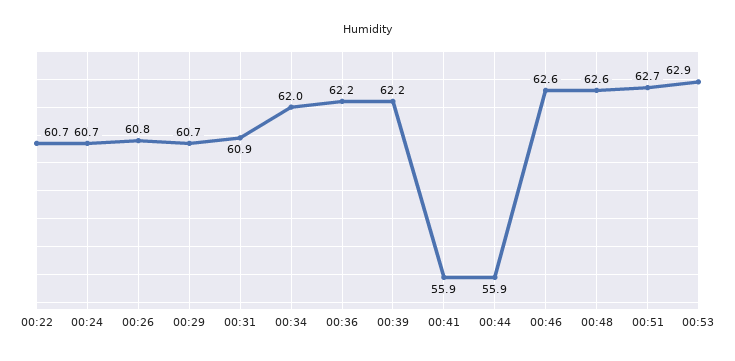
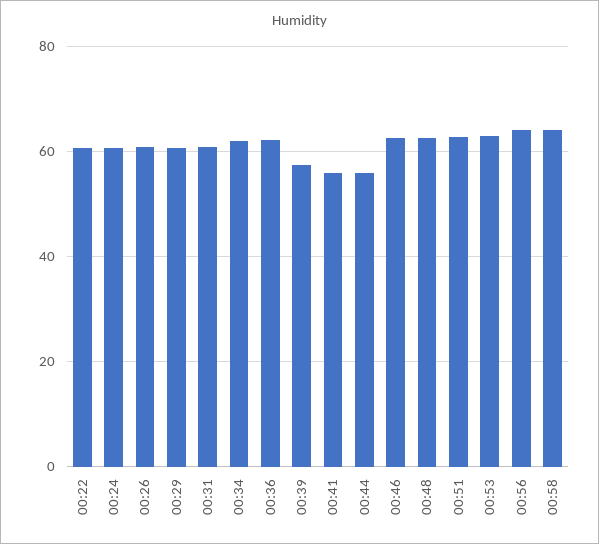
00:39: 62.2 -> 58
00:56: none -> 64
00:58: none -> 64

